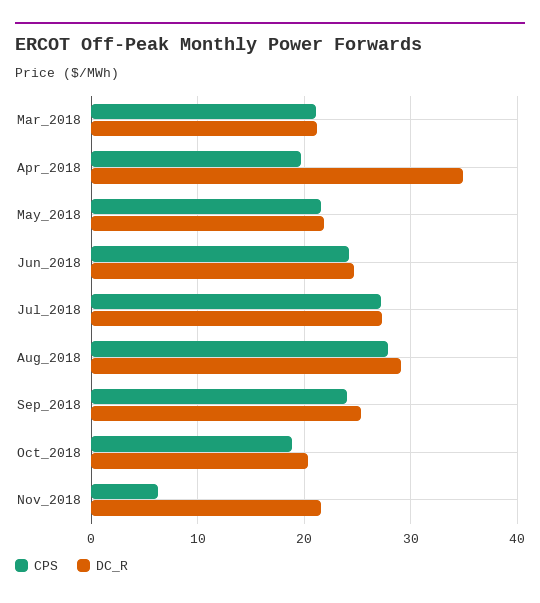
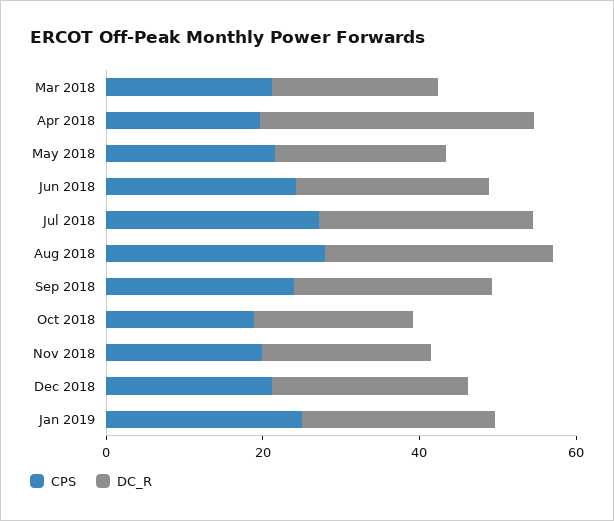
CPS, Nov_2018: 6 -> 20
CPS, Dec 2018: none -> 20
DC_R, Dec 2018: none -> 25
CPS, Jan 2019: none -> 25
DC_R, Jan 2019: none -> 25

